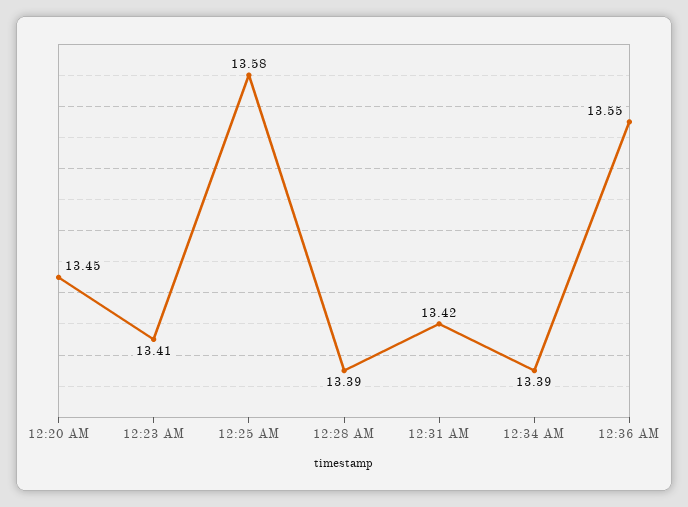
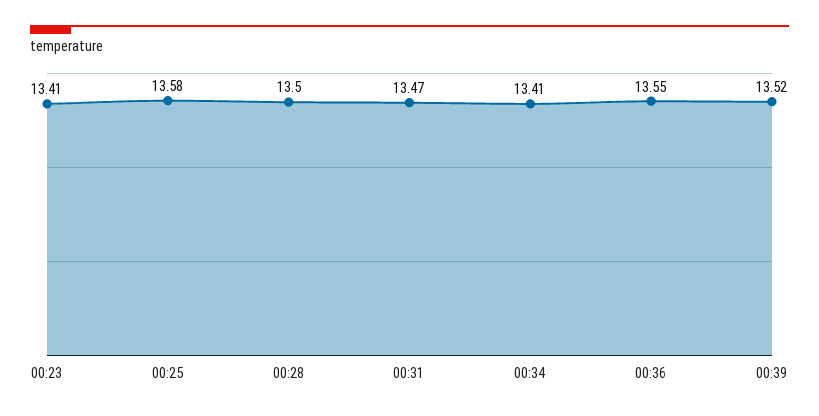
12:20 AM: 13.45 -> none
12:28 AM: 13.39 -> 13.5
12:31 AM: 13.42 -> 13.47
12:34 AM: 13.39 -> 13.41
00:39: none -> 13.52

